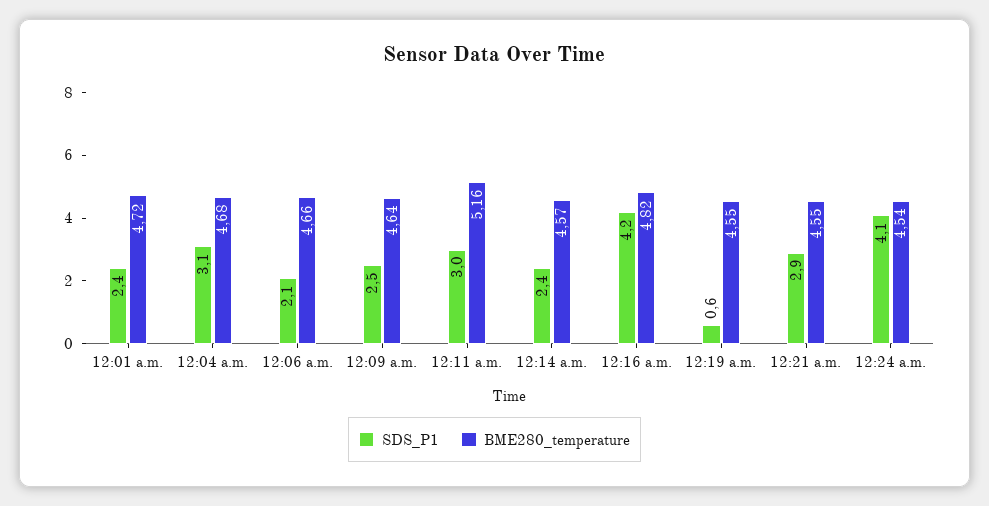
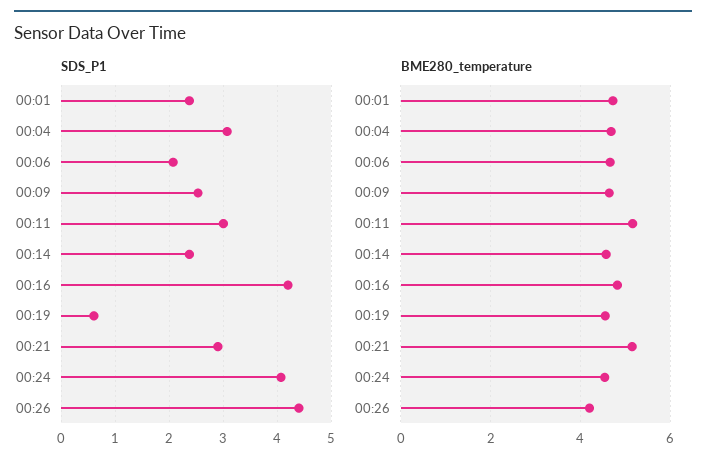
BME280_temperature, 12:21 a.m.: 4.55 -> 5.2
SDS_P1, 00:26: none -> 4.4
BME280_temperature, 00:26: none -> 4.2

